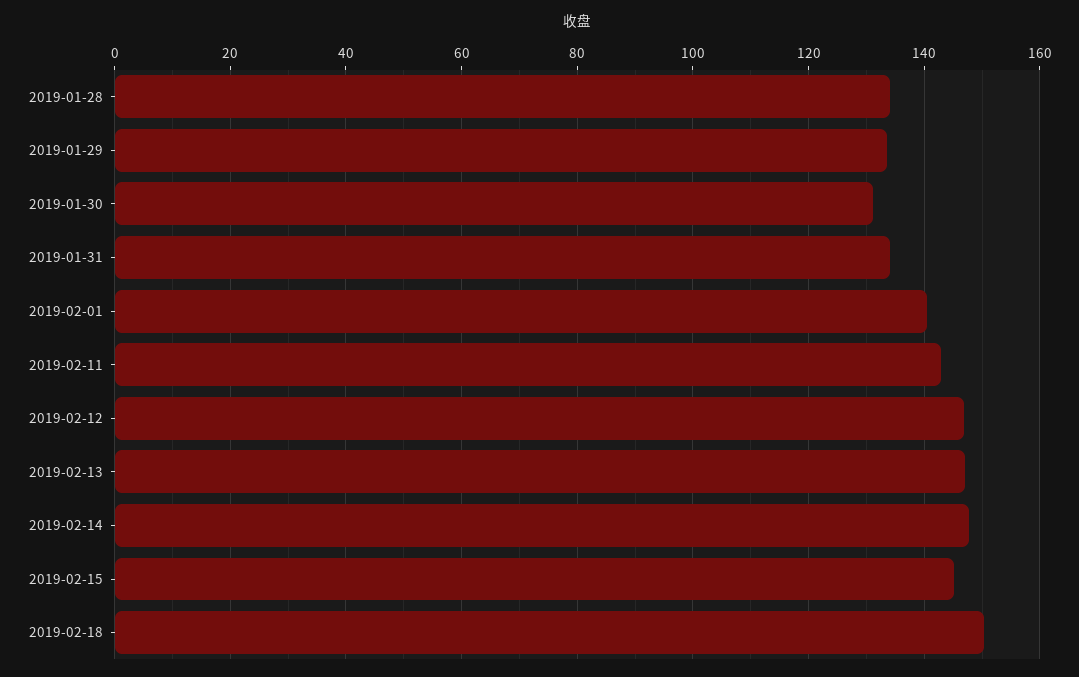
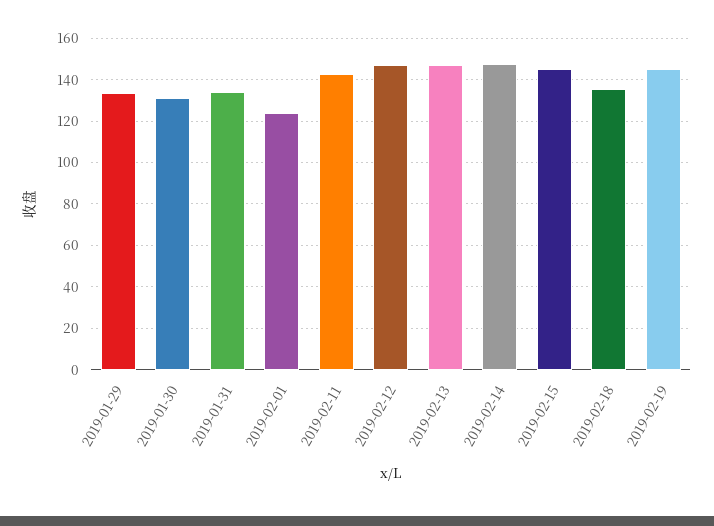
2019-01-28: 134 -> none
2019-02-01: 140 -> 125
2019-02-18: 150 -> 135
2019-02-19: none -> 145

